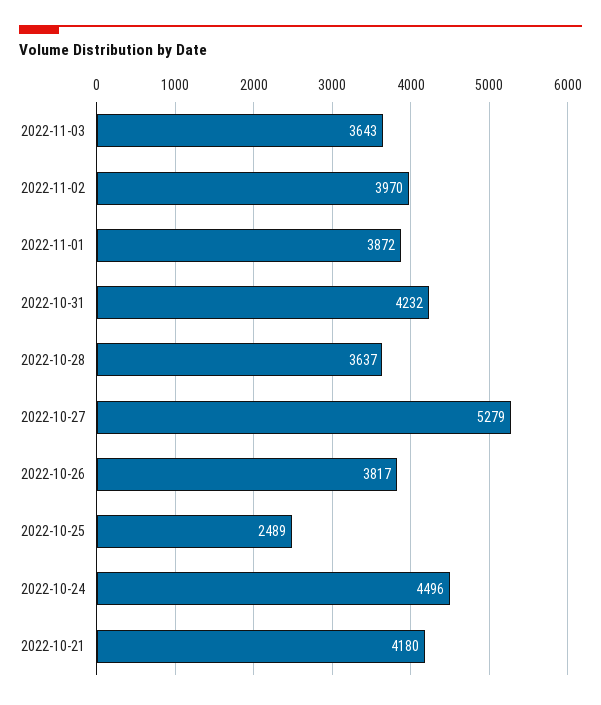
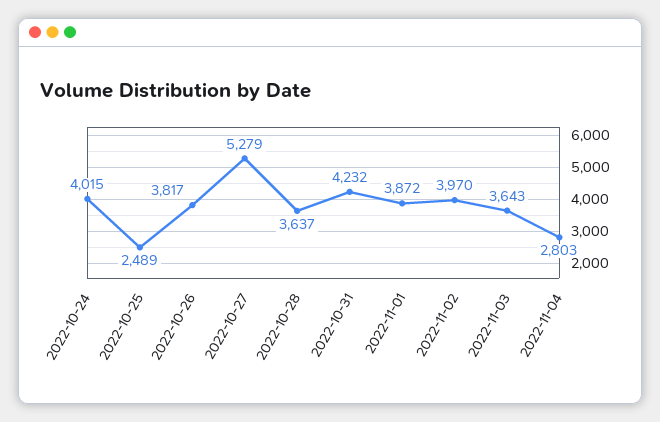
2022-10-24: 4496 -> 4015
2022-10-21: 4180 -> none
2022-11-04: none -> 2803

